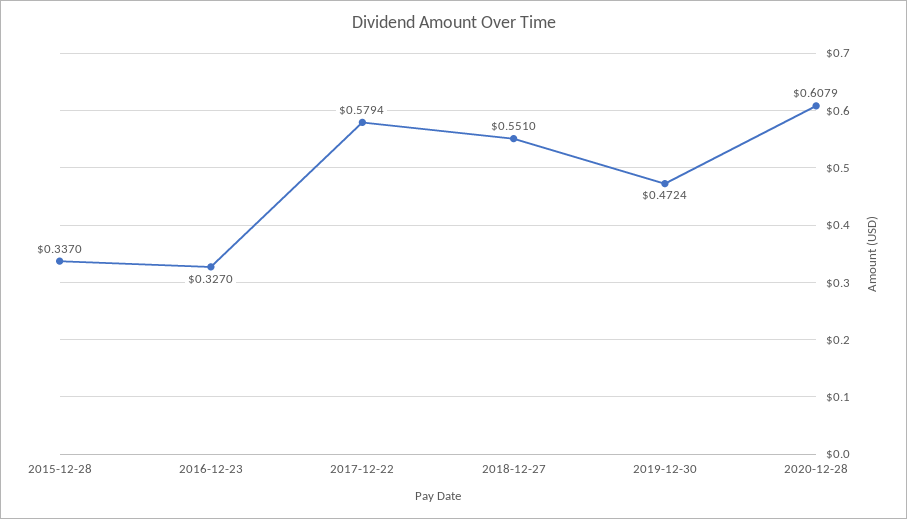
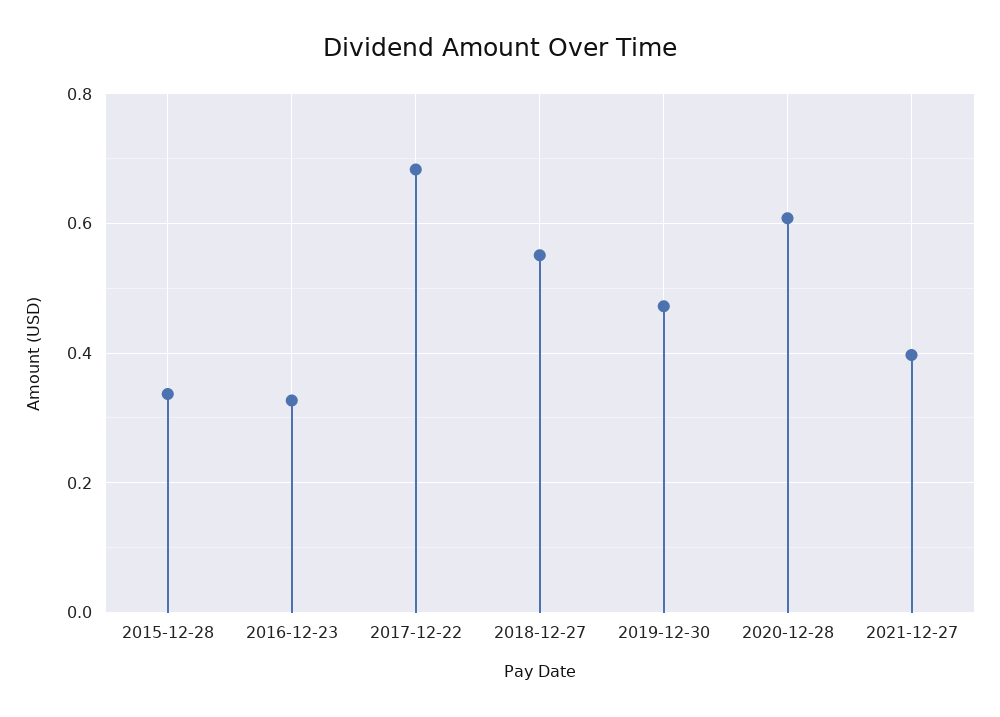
2017-12-22: 0.5794 -> 0.68
2021-12-27: none -> 0.4

